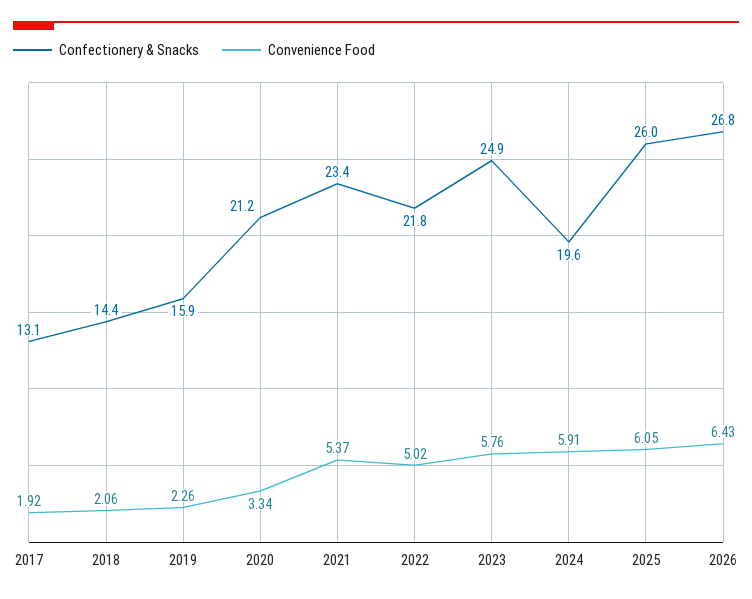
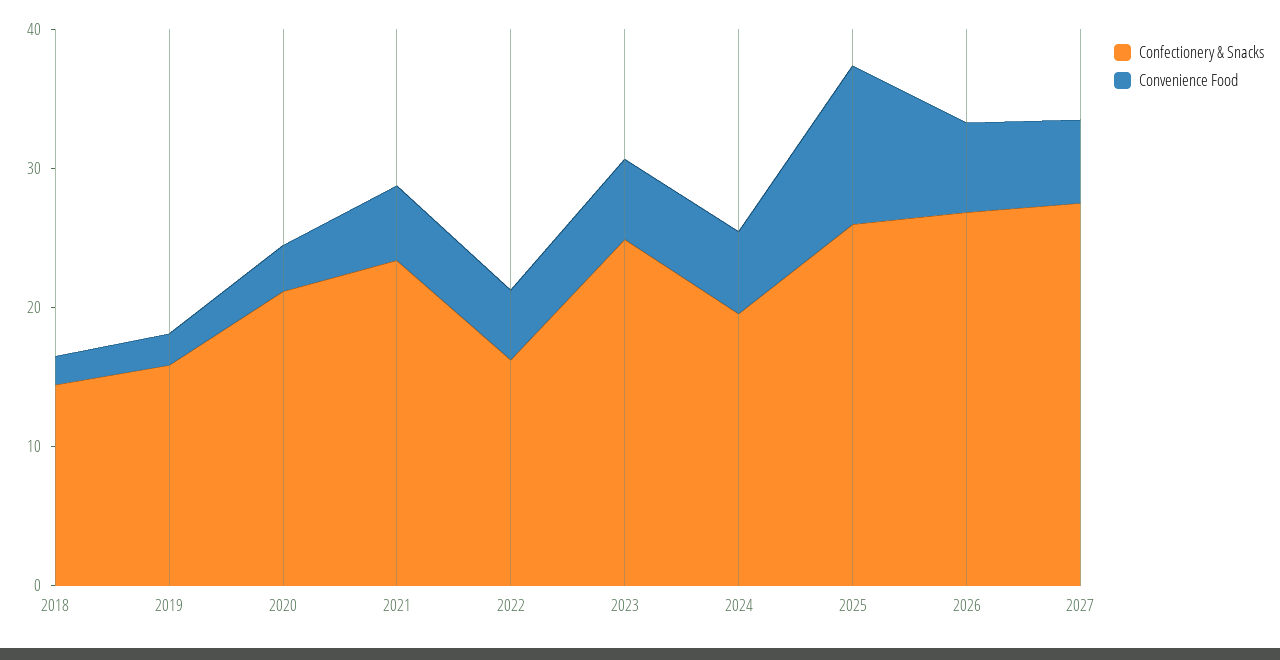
Confectionery & Snacks, 2017: 13.1 -> none
Convenience Food, 2017: 1.92 -> none
Confectionery & Snacks, 2022: 21.8 -> 16
Convenience Food, 2025: 6.05 -> 12
Confectionery & Snacks, 2027: none -> 28
Convenience Food, 2027: none -> 6

